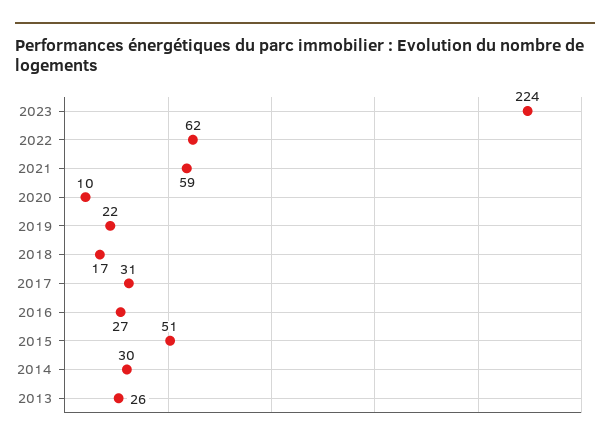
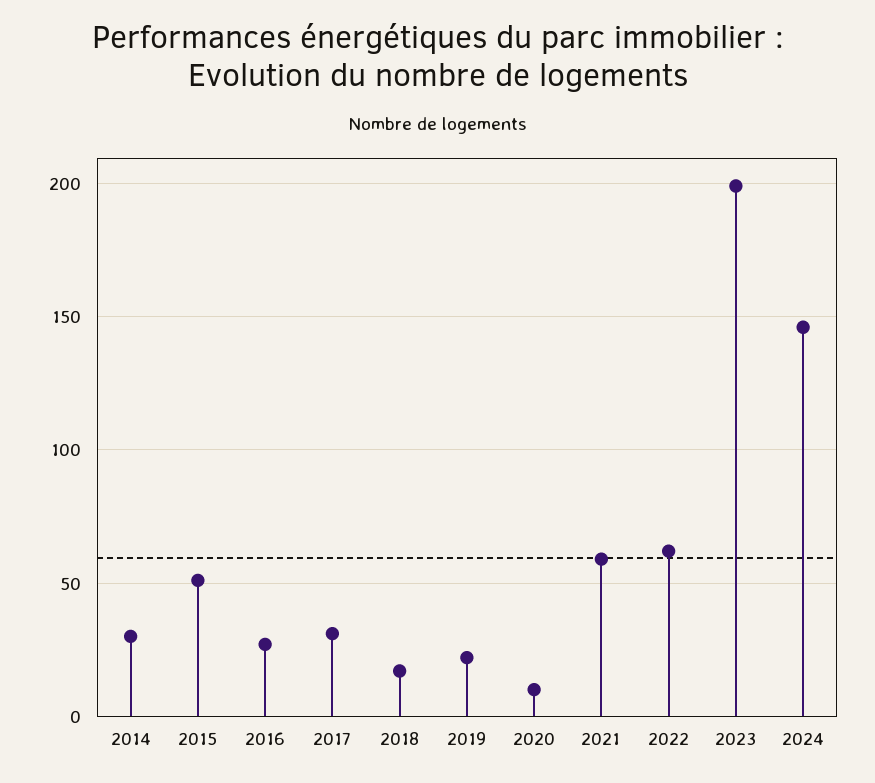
2023: 224 -> 200
2013: 26 -> none
2024: none -> 145

